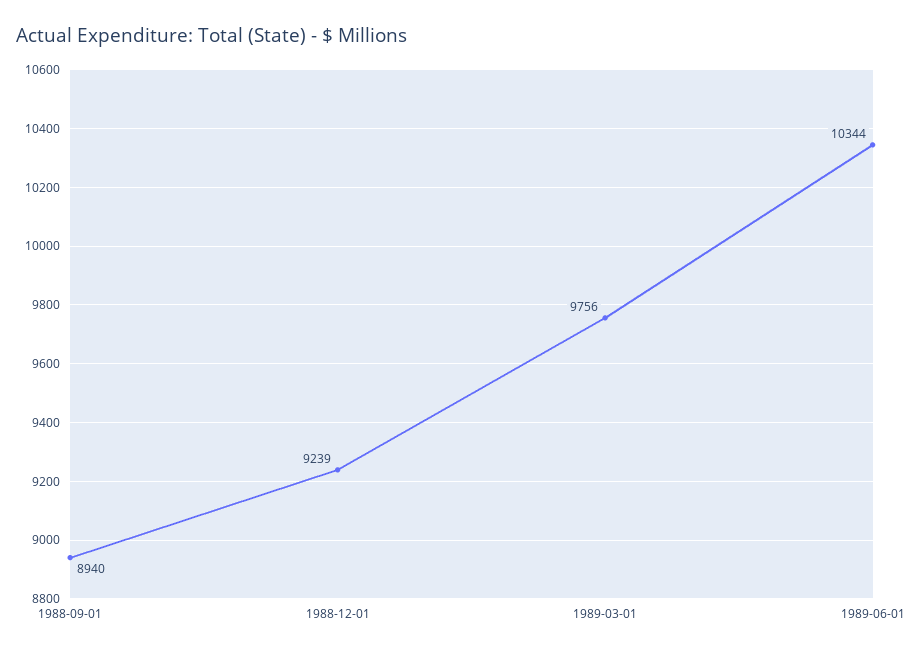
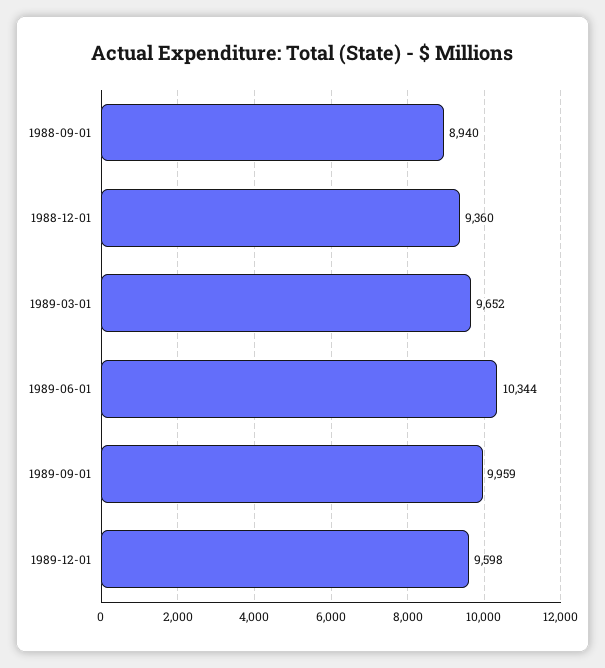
1988-12-01: 9239 -> 9360
1989-03-01: 9756 -> 9652
1989-09-01: none -> 9959
1989-12-01: none -> 9598

